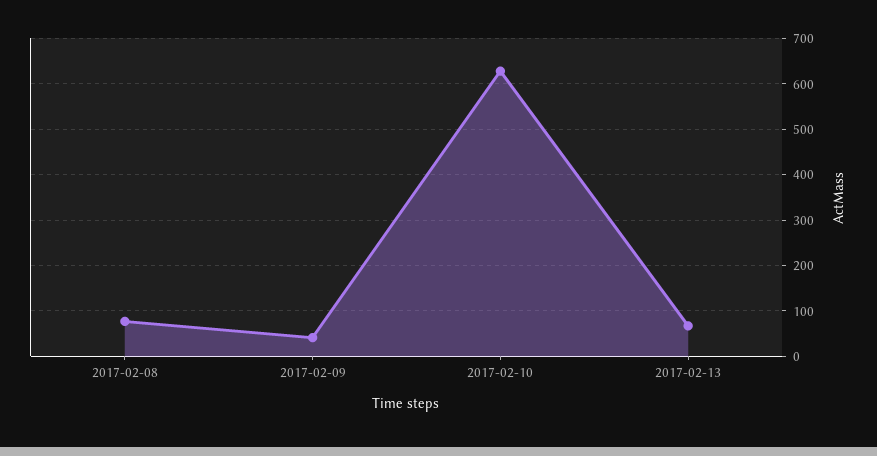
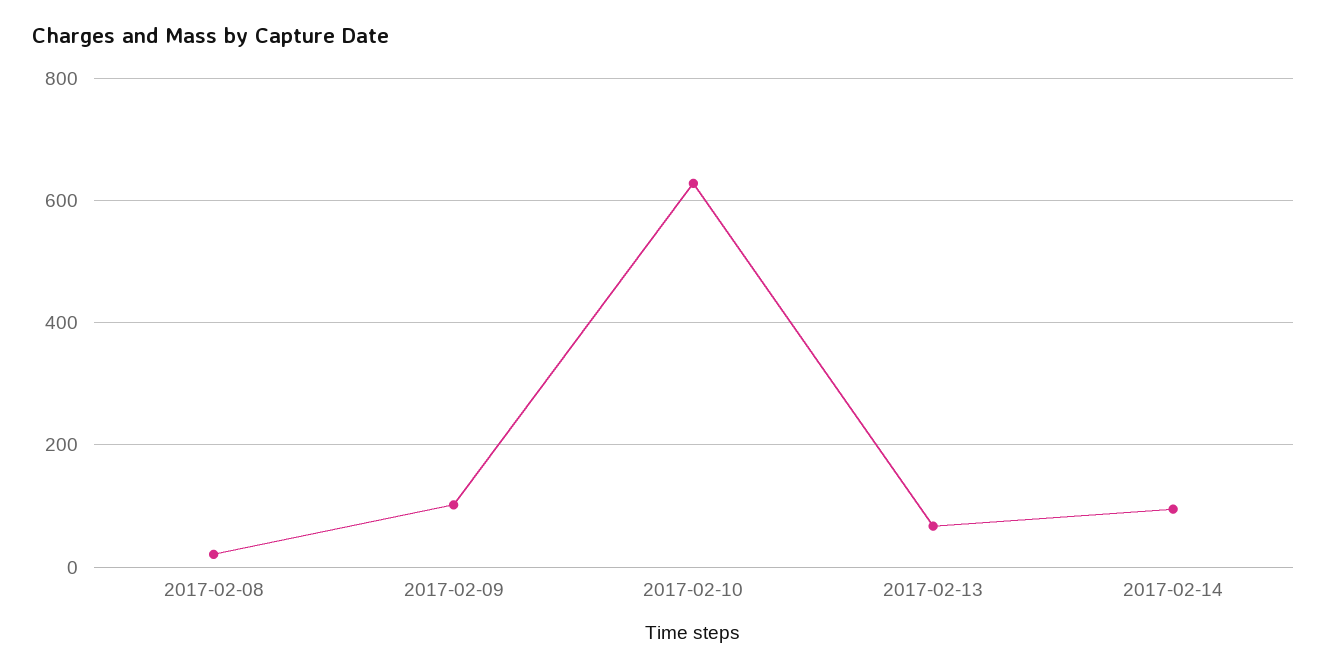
2017-02-08: 80 -> 20
2017-02-09: 40 -> 100
2017-02-14: none -> 100

